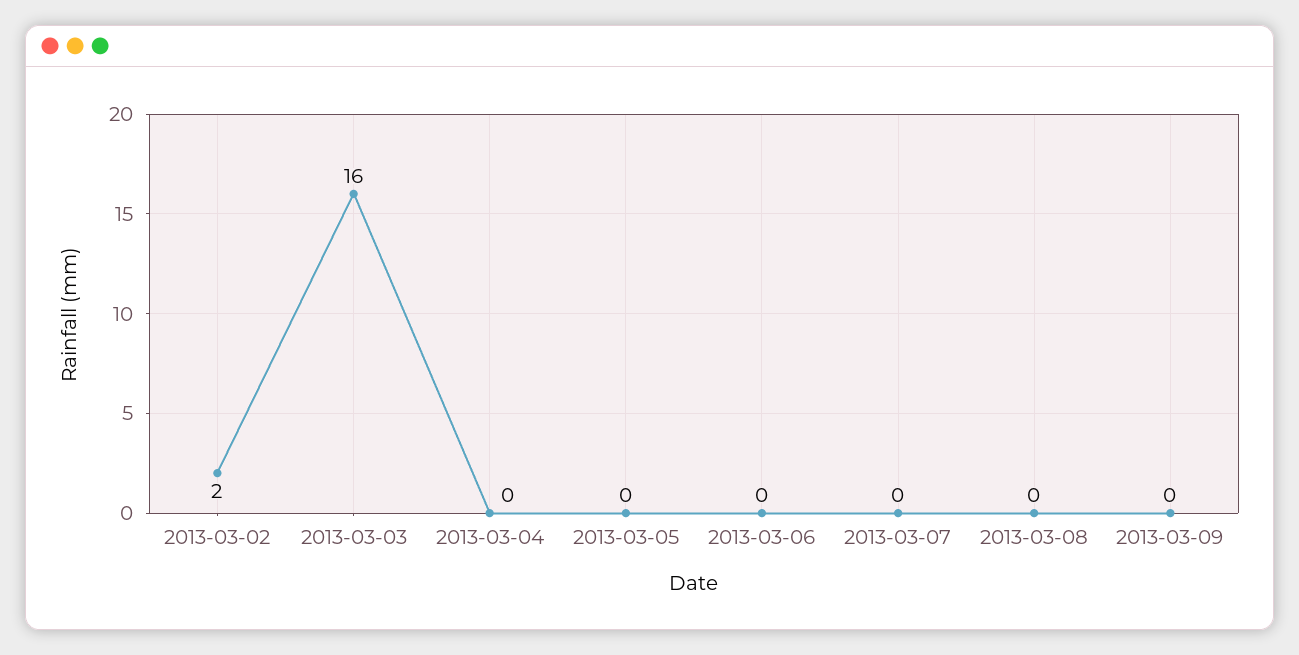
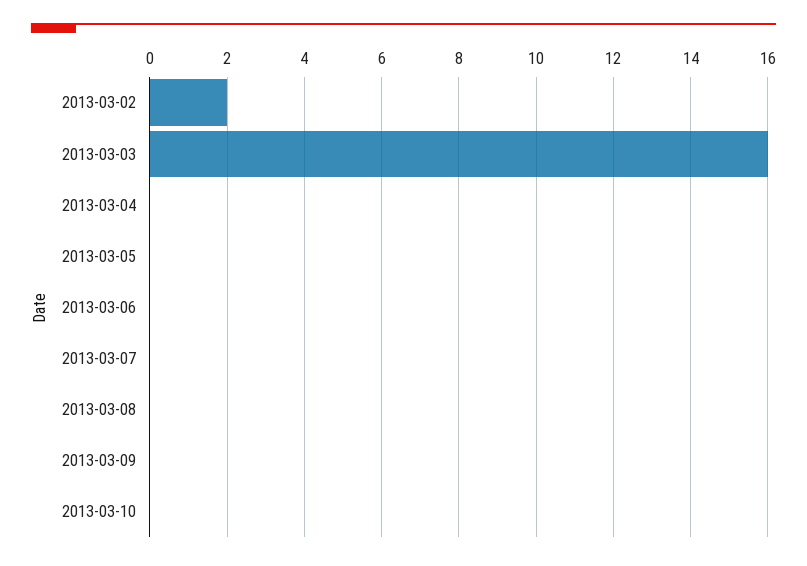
2013-03-10: none -> 0

